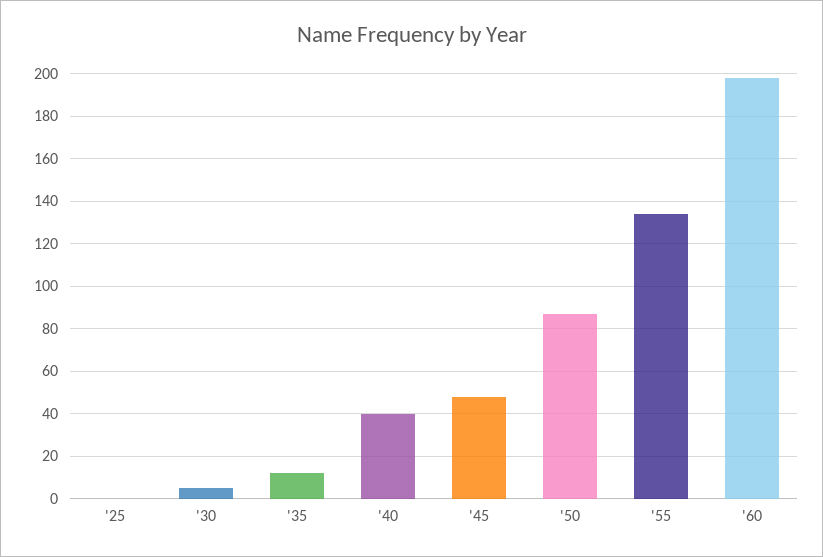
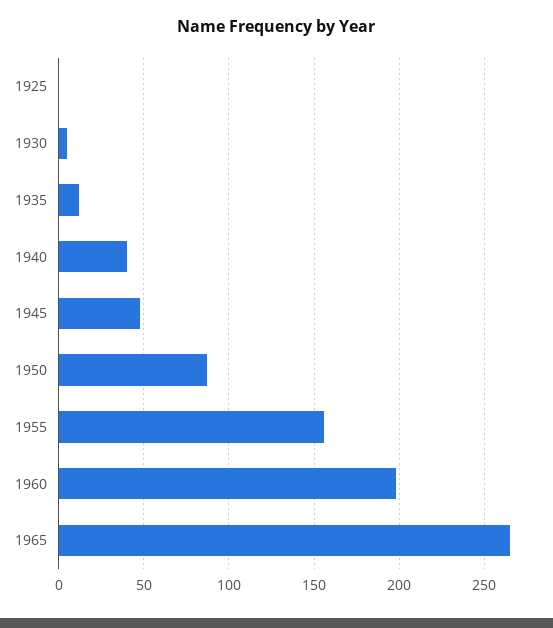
'55: 135 -> 155
1965: none -> 265

